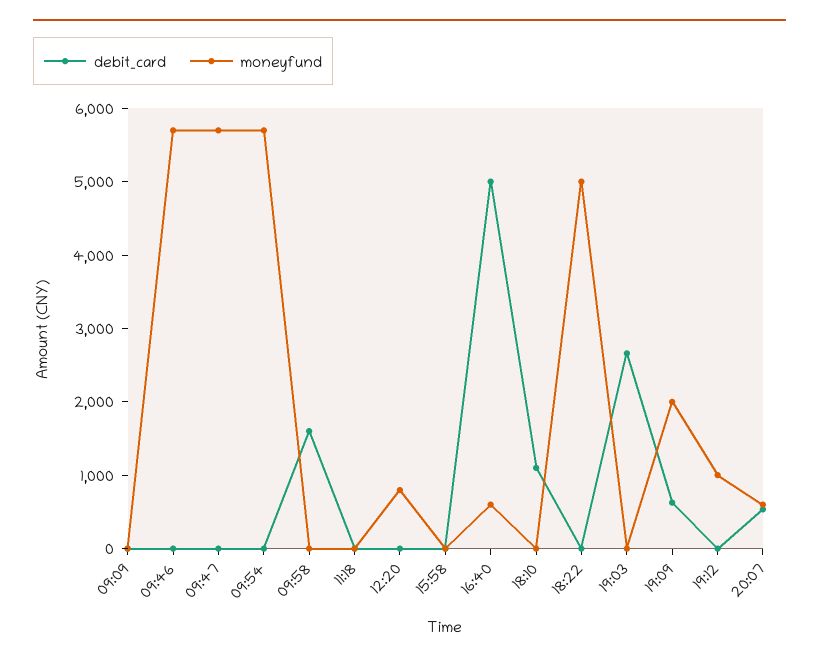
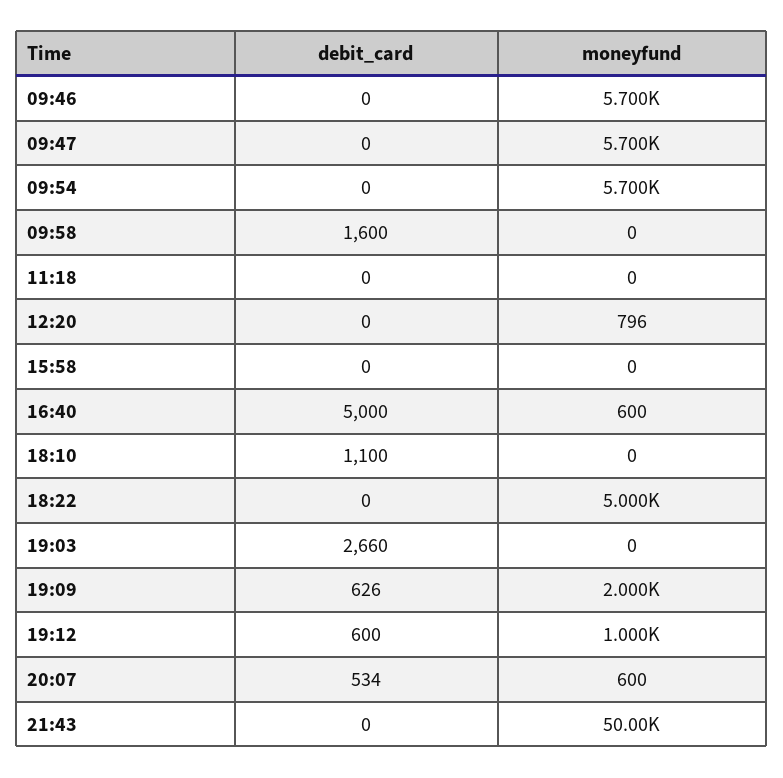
debit_card, 09:09: 0 -> none
moneyfund, 09:09: 0 -> none
debit_card, 19:12: 0 -> 600
debit_card, 21:43: none -> 0
moneyfund, 21:43: none -> 50000

